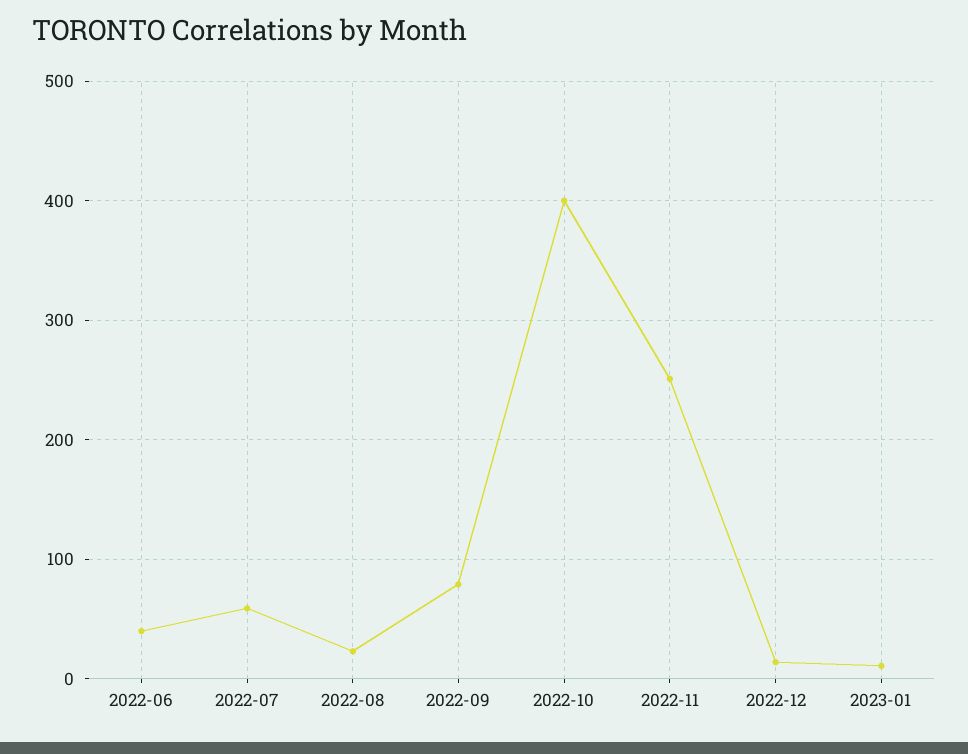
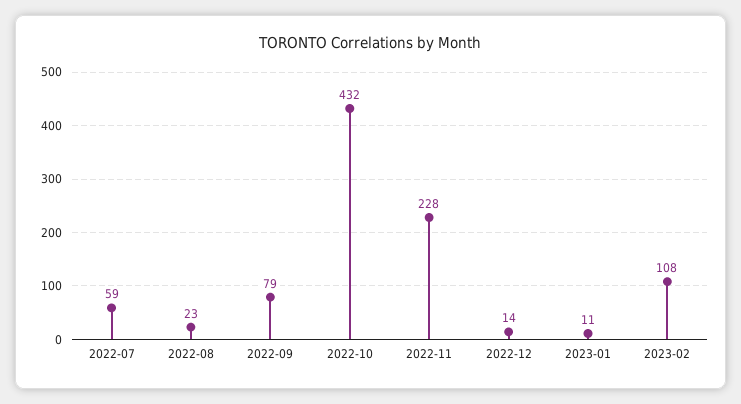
2022-06: 40 -> none
2022-10: 400 -> 432
2022-11: 250 -> 228
2023-02: none -> 108

